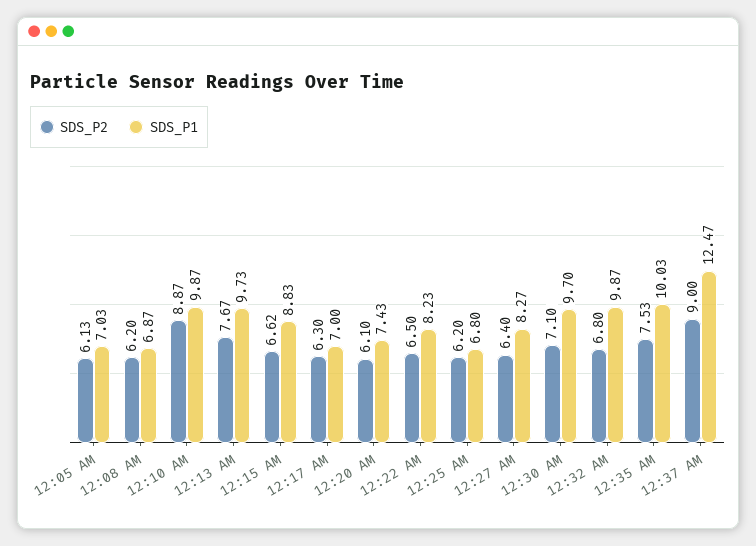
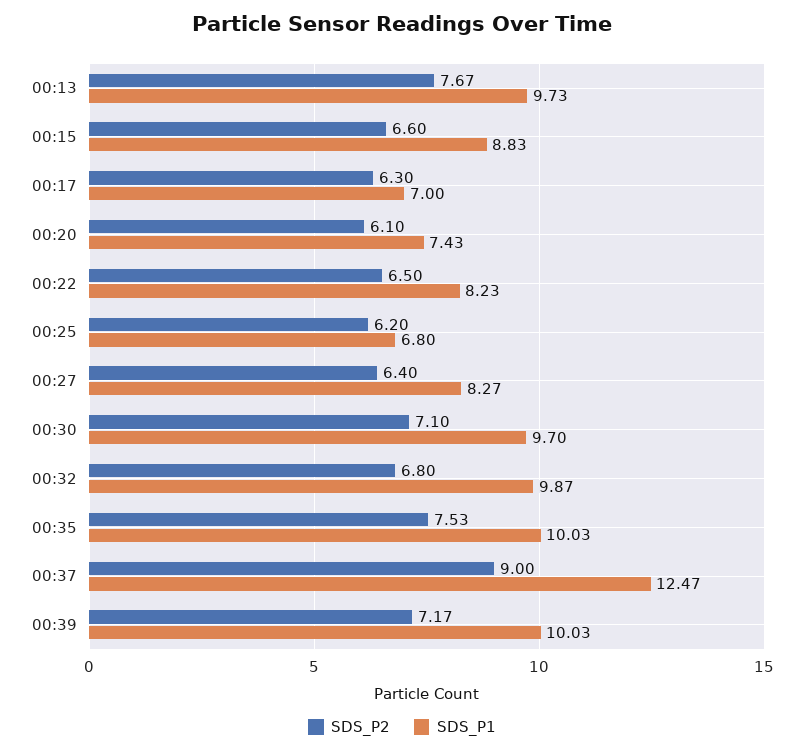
SDS_P2, 12:05 AM: 6.13 -> none
SDS_P1, 12:05 AM: 7.03 -> none
SDS_P2, 12:08 AM: 6.2 -> none
SDS_P1, 12:08 AM: 6.87 -> none
SDS_P2, 12:10 AM: 8.87 -> none
SDS_P1, 12:10 AM: 9.87 -> none
SDS_P2, 12:15 AM: 6.62 -> 6.6
SDS_P2, 00:39: none -> 7.17
SDS_P1, 00:39: none -> 10.03

